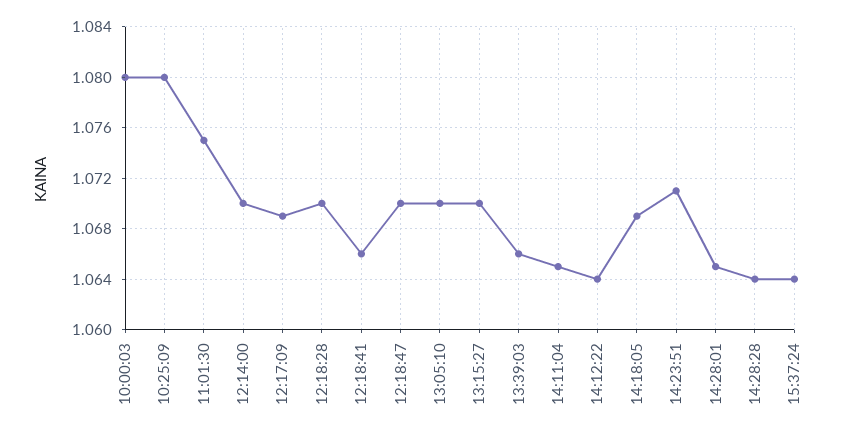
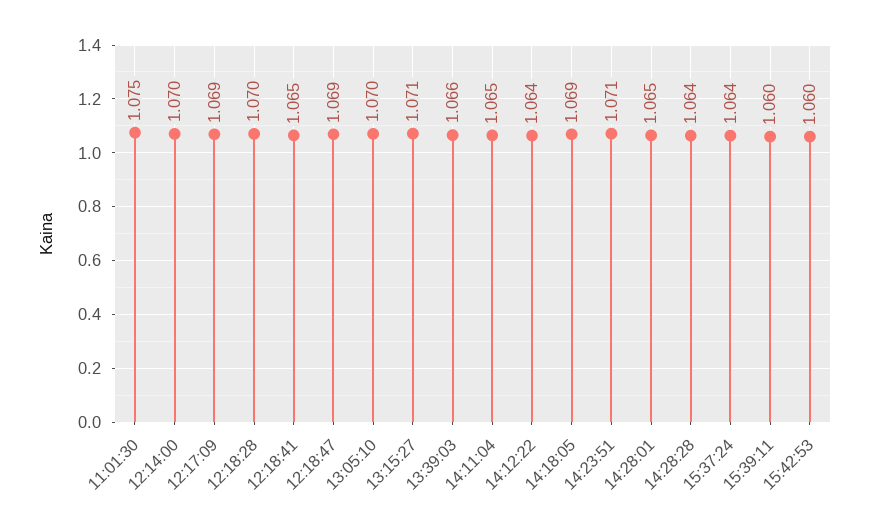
10:00:03: 1.08 -> none
10:25:09: 1.08 -> none
12:18:41: 1.066 -> 1.065
12:18:47: 1.07 -> 1.069
13:15:27: 1.07 -> 1.071
15:39:11: none -> 1.06
15:42:53: none -> 1.06

